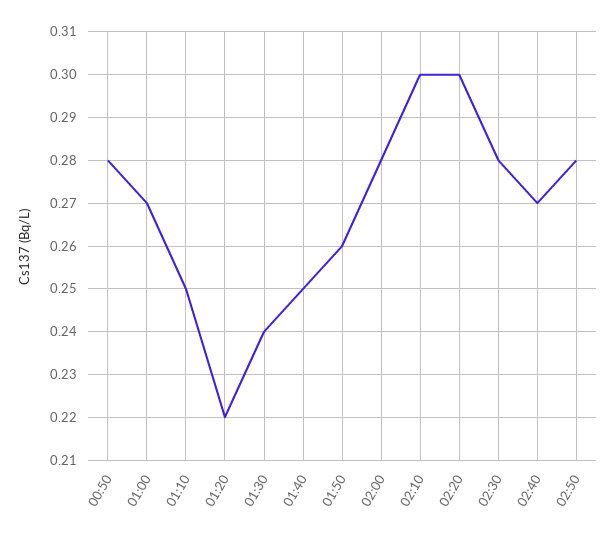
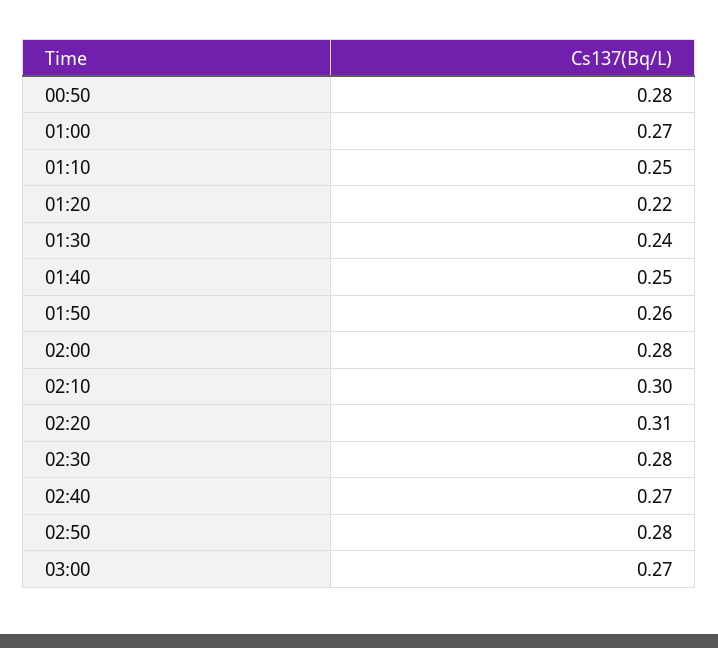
02:20: 0.3 -> 0.31
03:00: none -> 0.27

